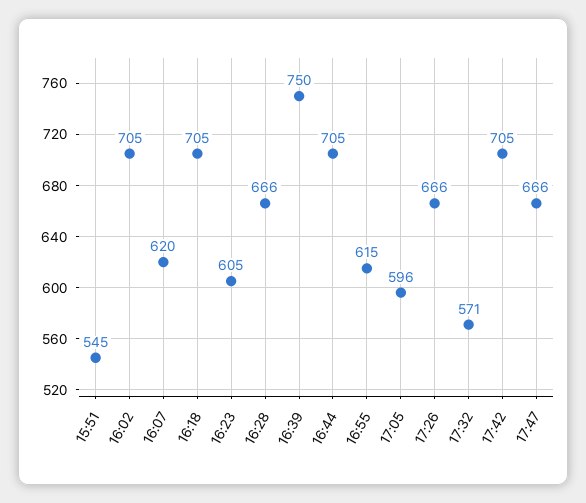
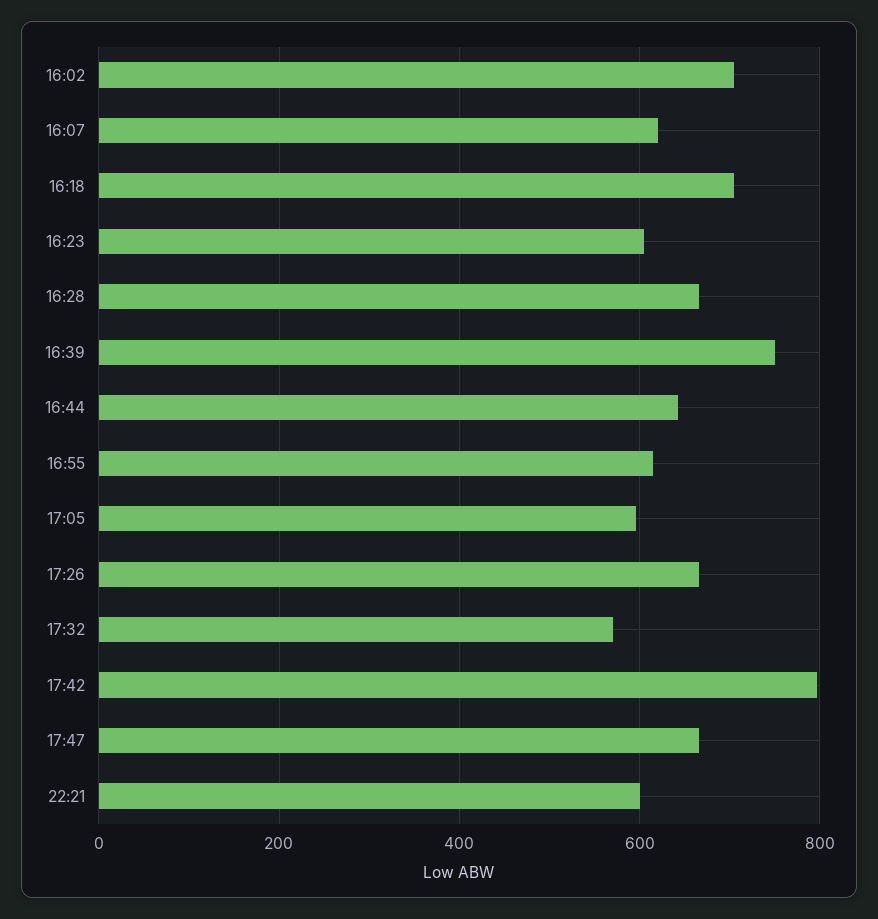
15:51: 545 -> none
16:44: 705 -> 640
17:42: 705 -> 800
22:21: none -> 600

